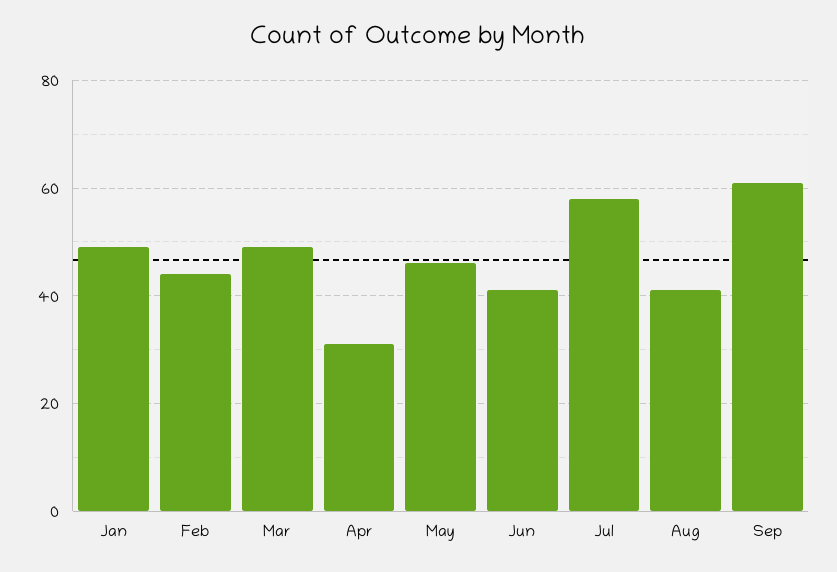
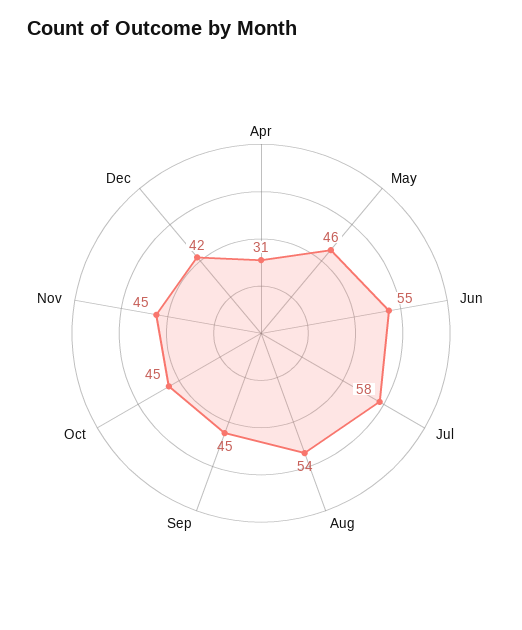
Jan: 50 -> none
Feb: 45 -> none
Mar: 50 -> none
Jun: 40 -> 55
Aug: 40 -> 54
Sep: 60 -> 45
Oct: none -> 45
Nov: none -> 45
Dec: none -> 42

